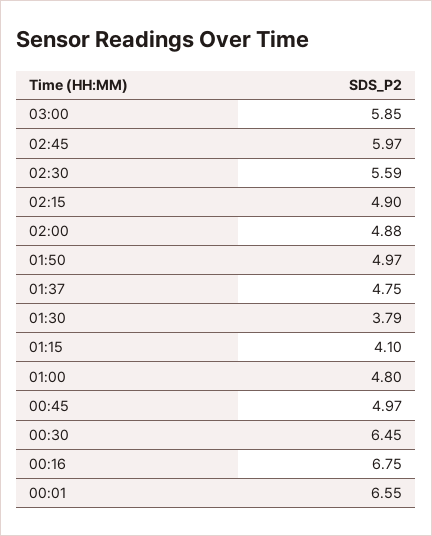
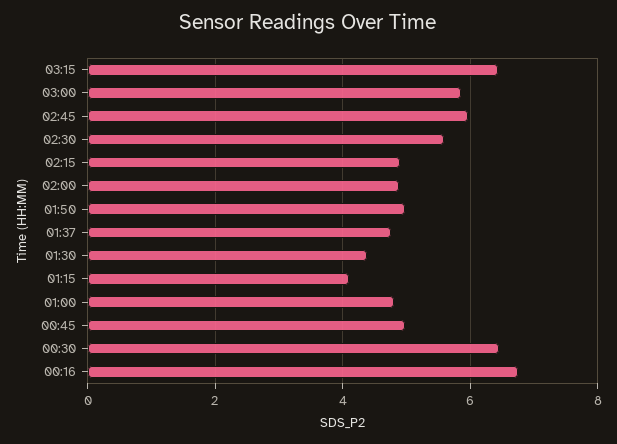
01:30: 3.79 -> 4.4
00:01: 6.55 -> none
03:15: none -> 6.4

